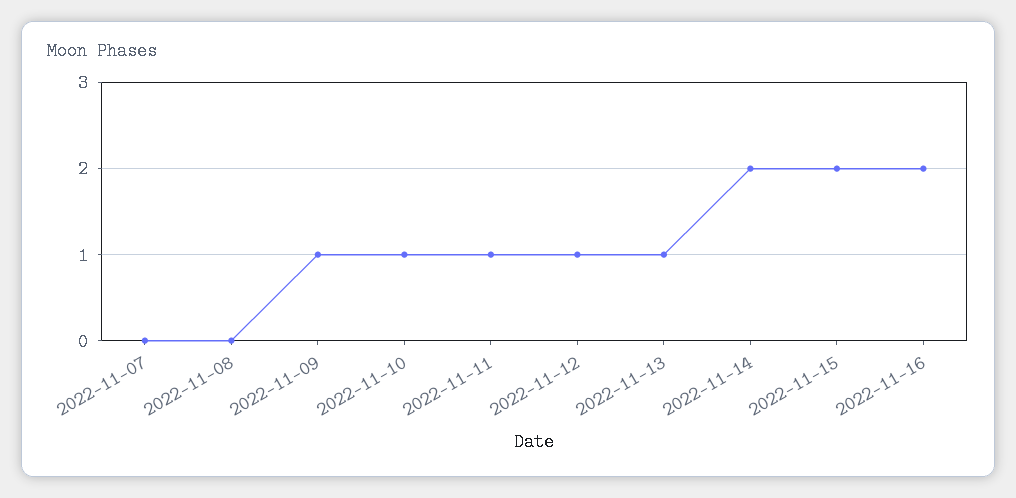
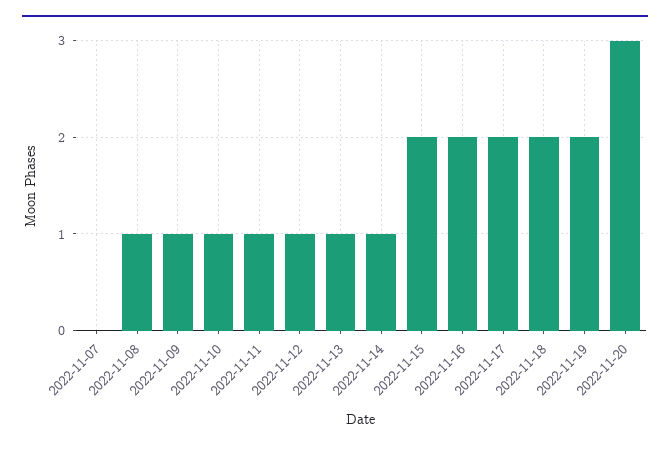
2022-11-08: 0 -> 1
2022-11-14: 2 -> 1
2022-11-17: none -> 2
2022-11-18: none -> 2
2022-11-19: none -> 2
2022-11-20: none -> 3

